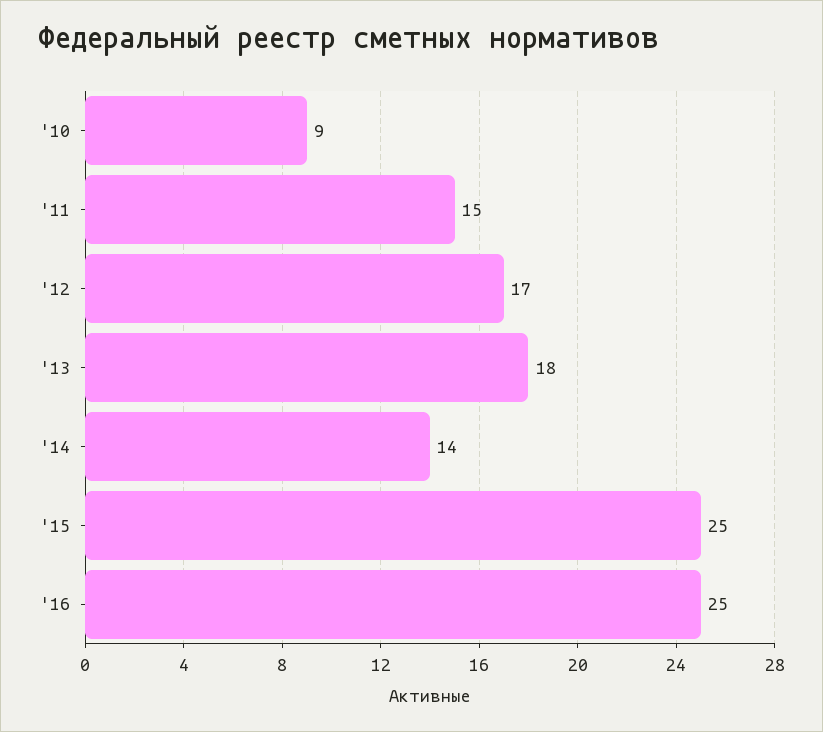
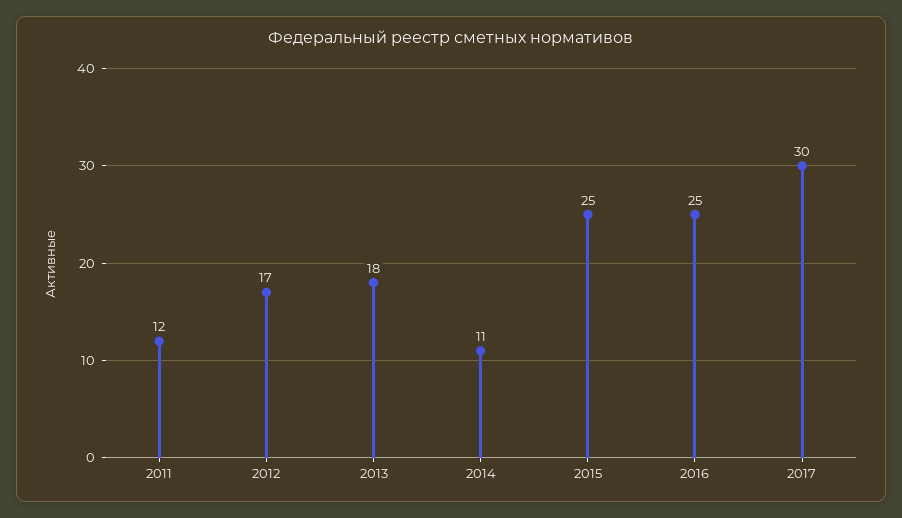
'10: 9 -> none
'11: 15 -> 12
'14: 14 -> 11
2017: none -> 30

